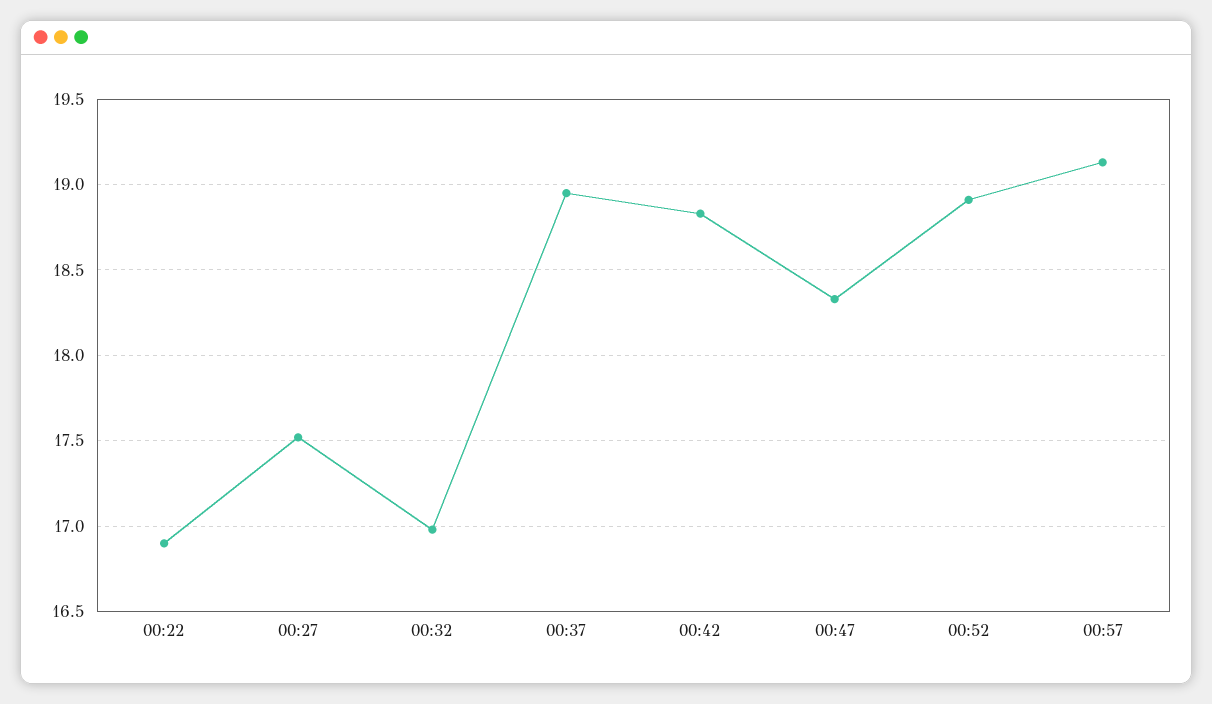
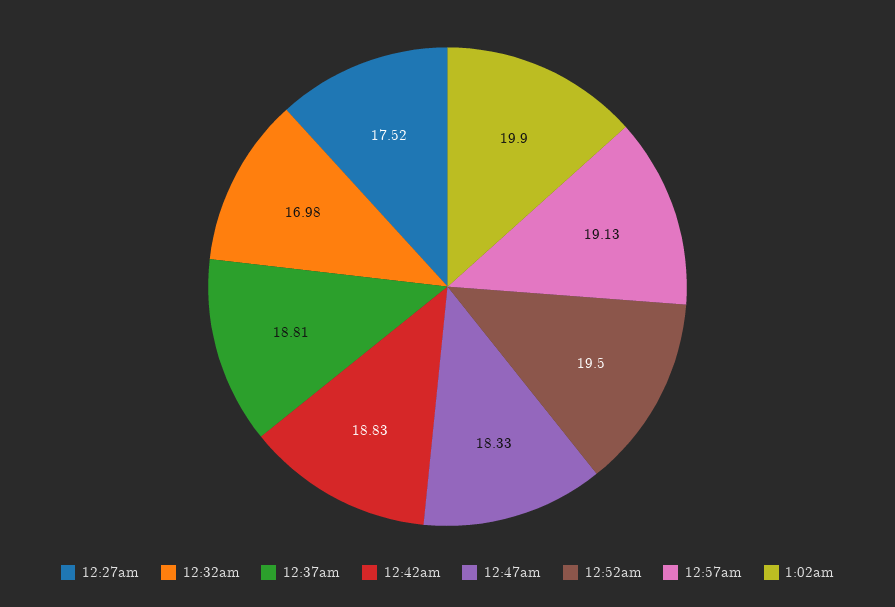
00:22: 16.9 -> none
00:37: 18.95 -> 18.81
00:52: 18.9 -> 19.5
1:02am: none -> 19.9

